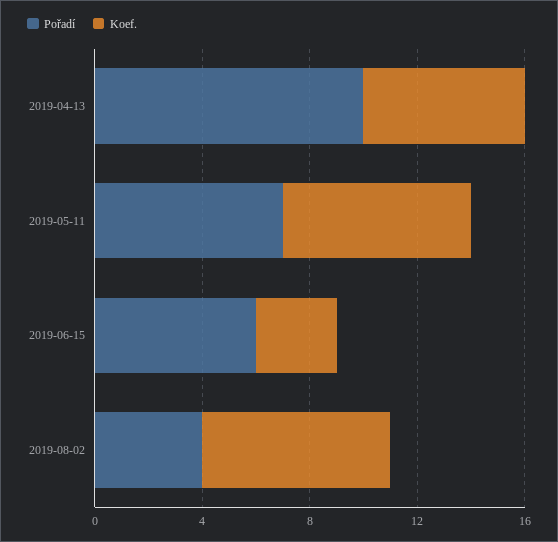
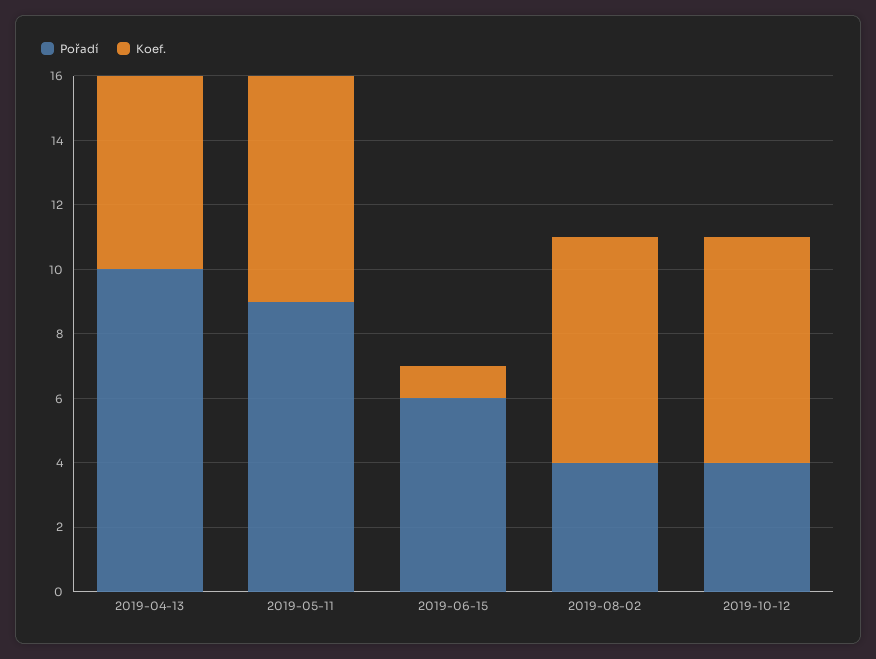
Pořadí, 2019-05-11: 7 -> 9
Koef., 2019-06-15: 3 -> 1
Pořadí, 2019-10-12: none -> 4
Koef., 2019-10-12: none -> 7

